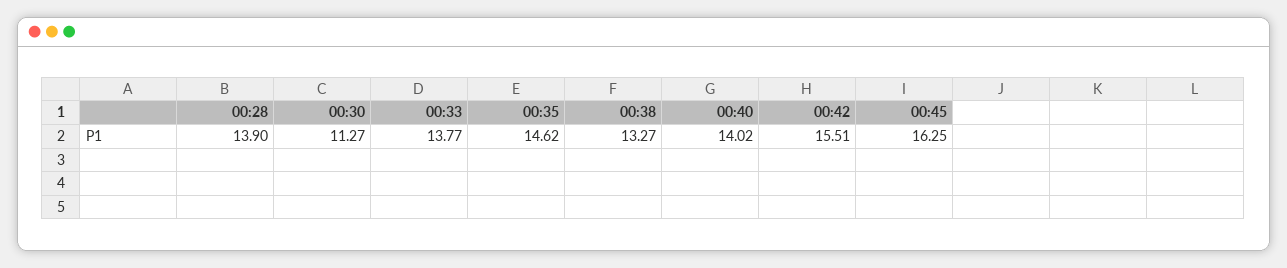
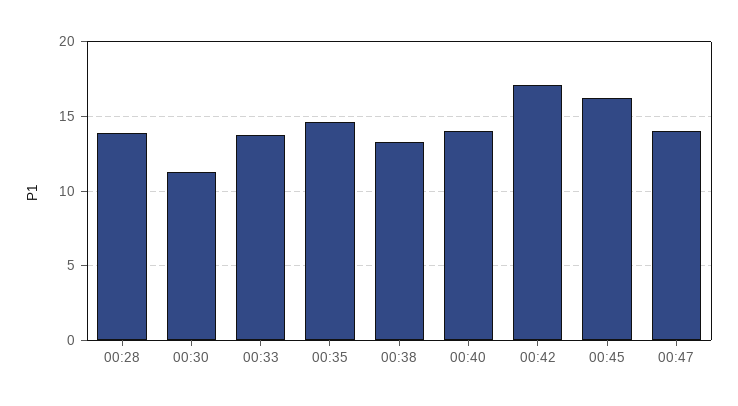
00:42: 15.51 -> 17
00:47: none -> 14

